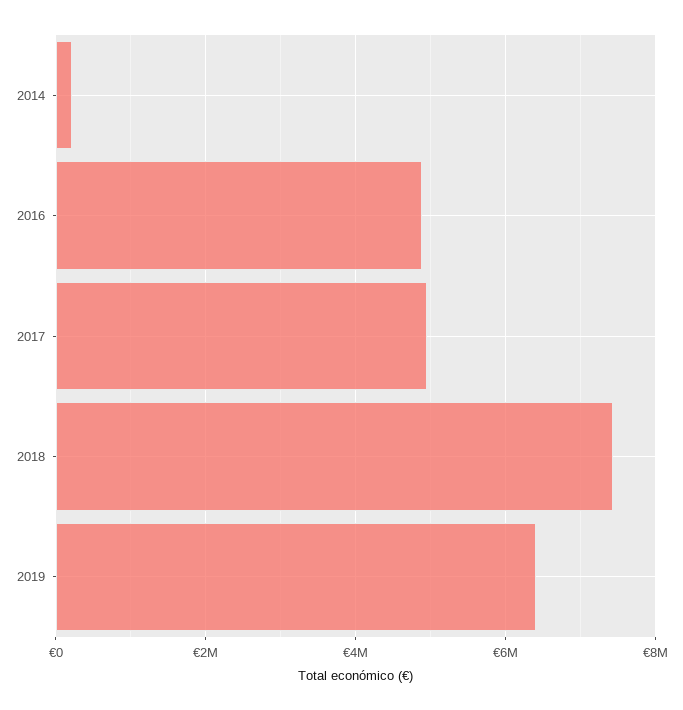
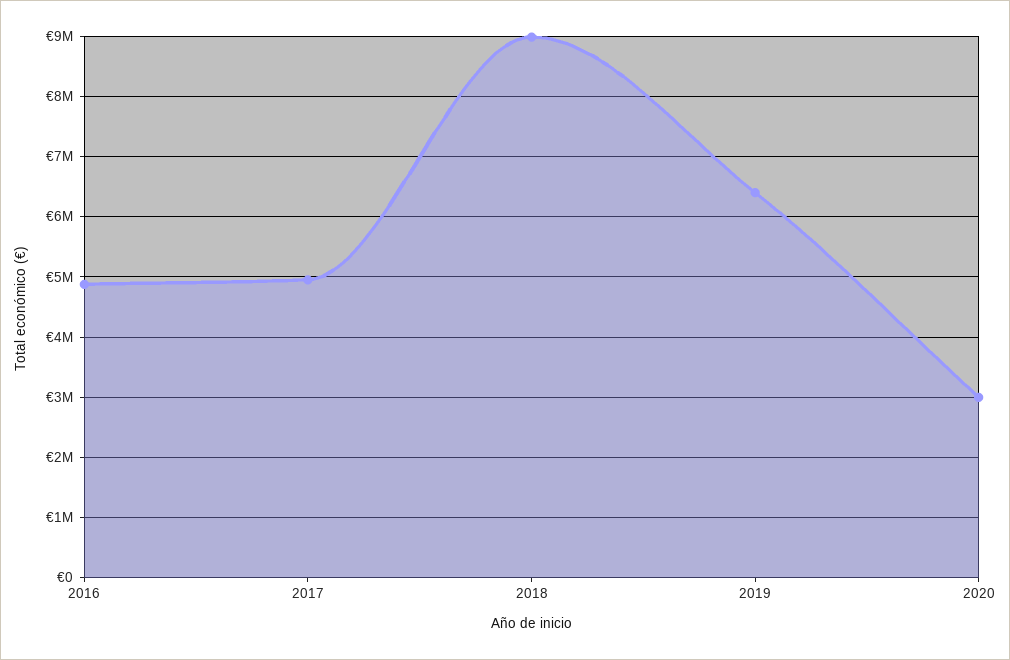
2014: 200000 -> none
2018: 7400000 -> 9000000
2020: none -> 3000000

